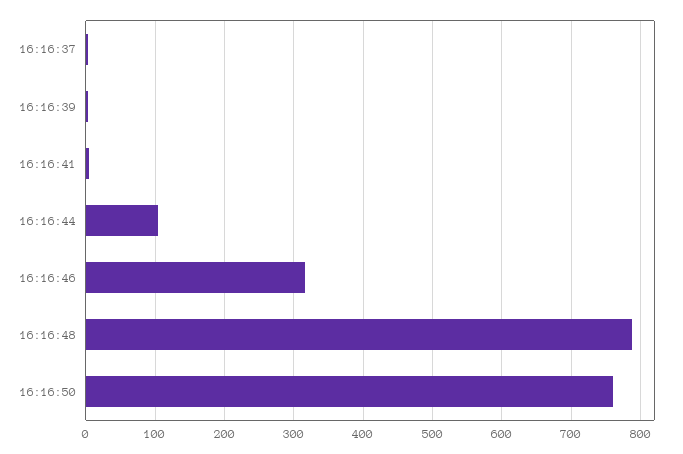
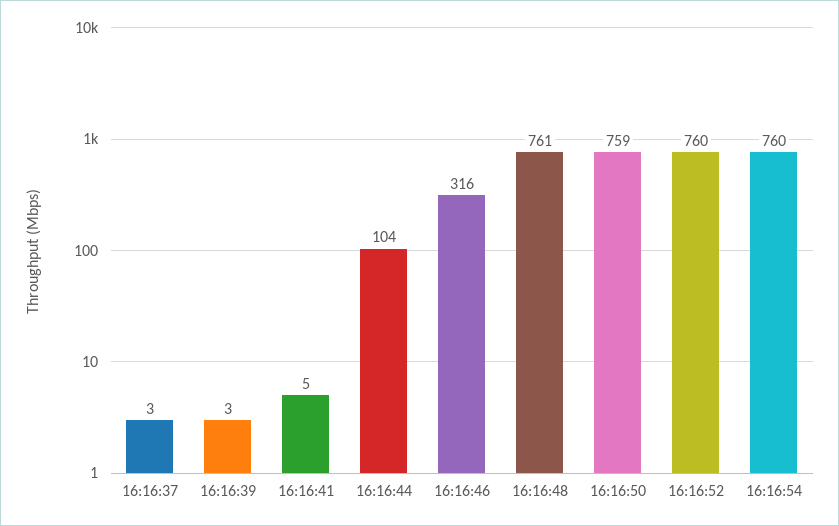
16:16:48: 790 -> 761
16:16:52: none -> 760
16:16:54: none -> 760

